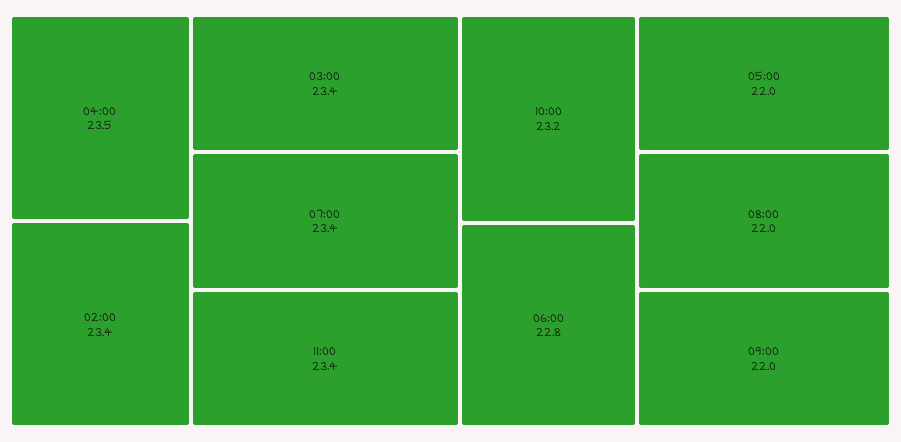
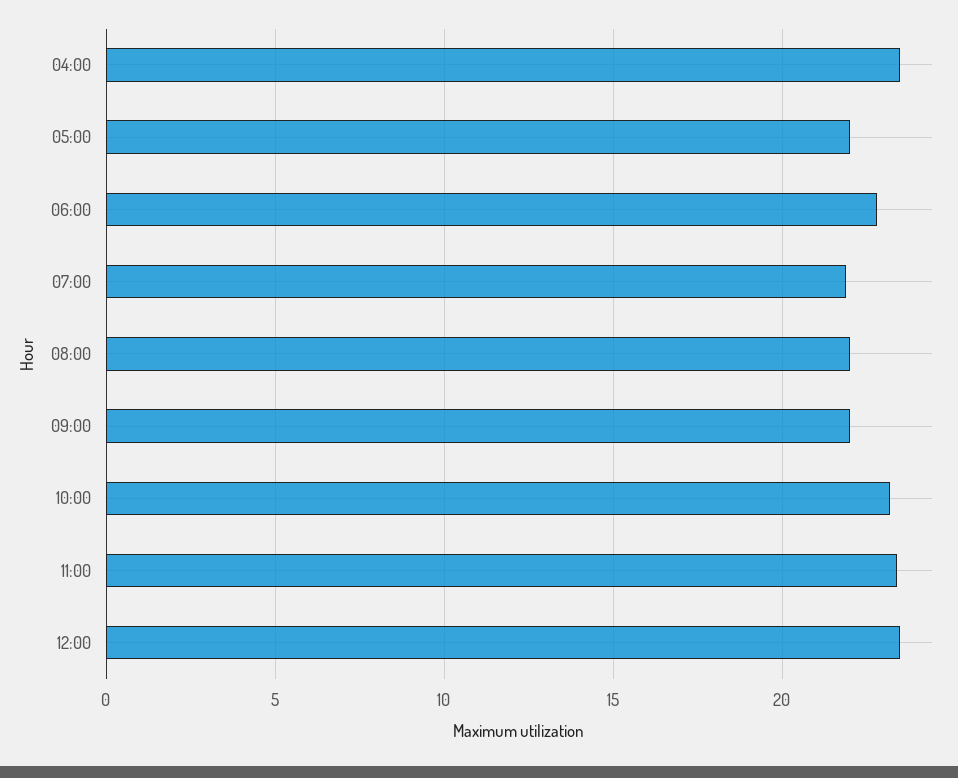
02:00: 23.4 -> none
03:00: 23.4 -> none
07:00: 23.4 -> 22
12:00: none -> 23.5

